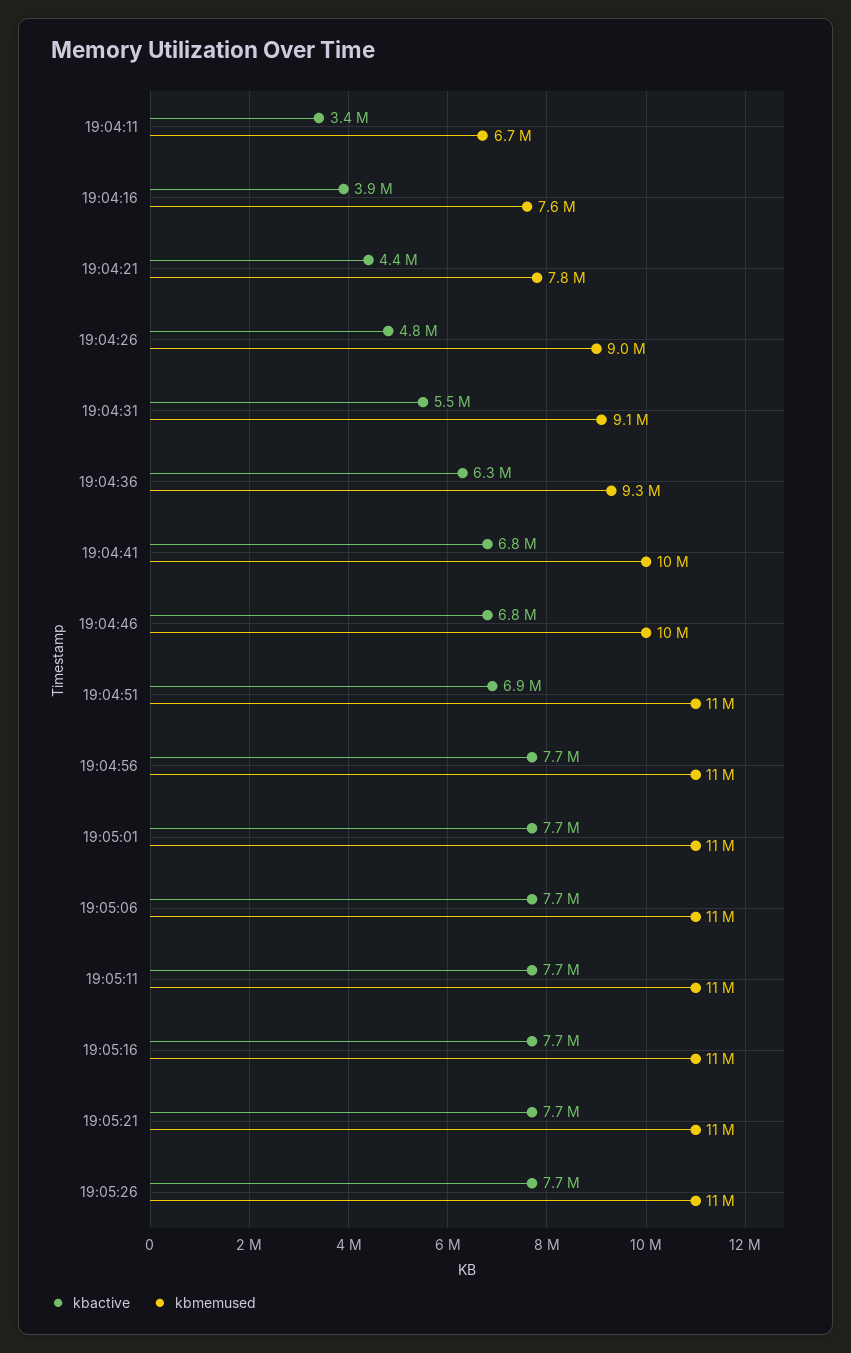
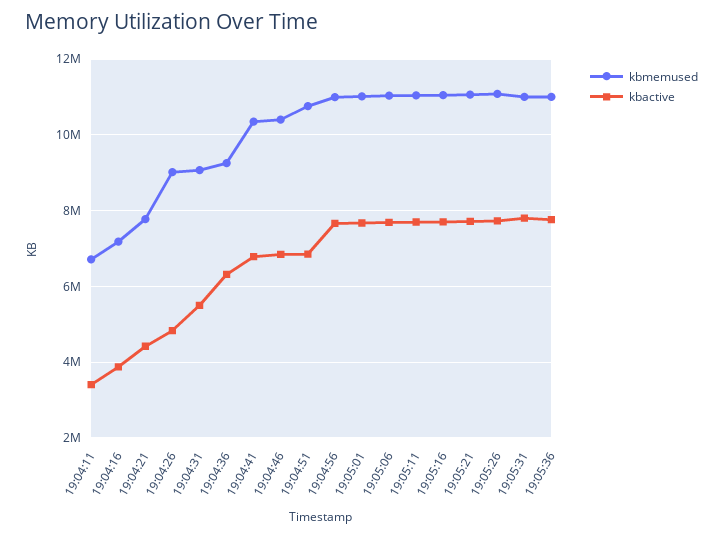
kbmemused, 19:04:16: 7600000 -> 7200000
kbmemused, 19:05:31: none -> 11000000
kbactive, 19:05:31: none -> 7800000
kbmemused, 19:05:36: none -> 11000000
kbactive, 19:05:36: none -> 7800000

